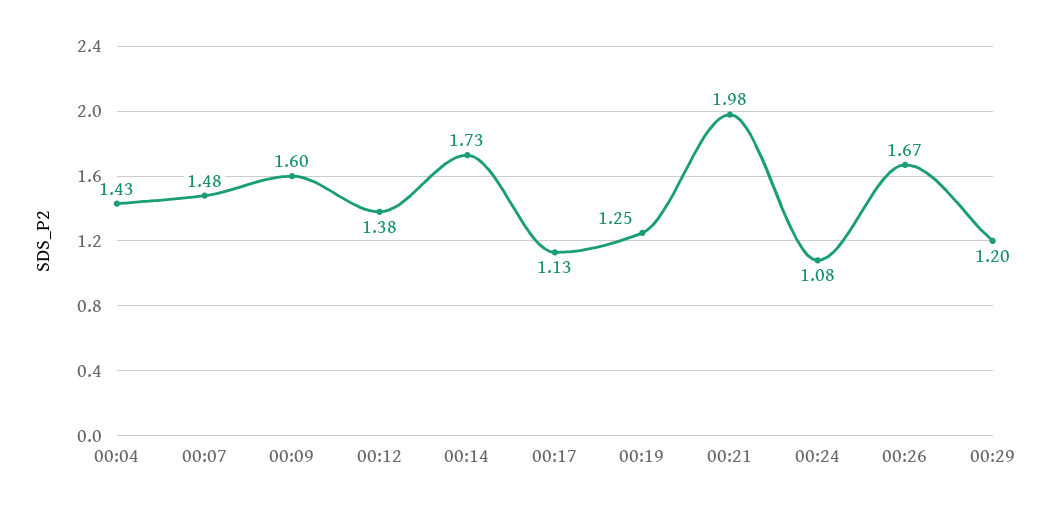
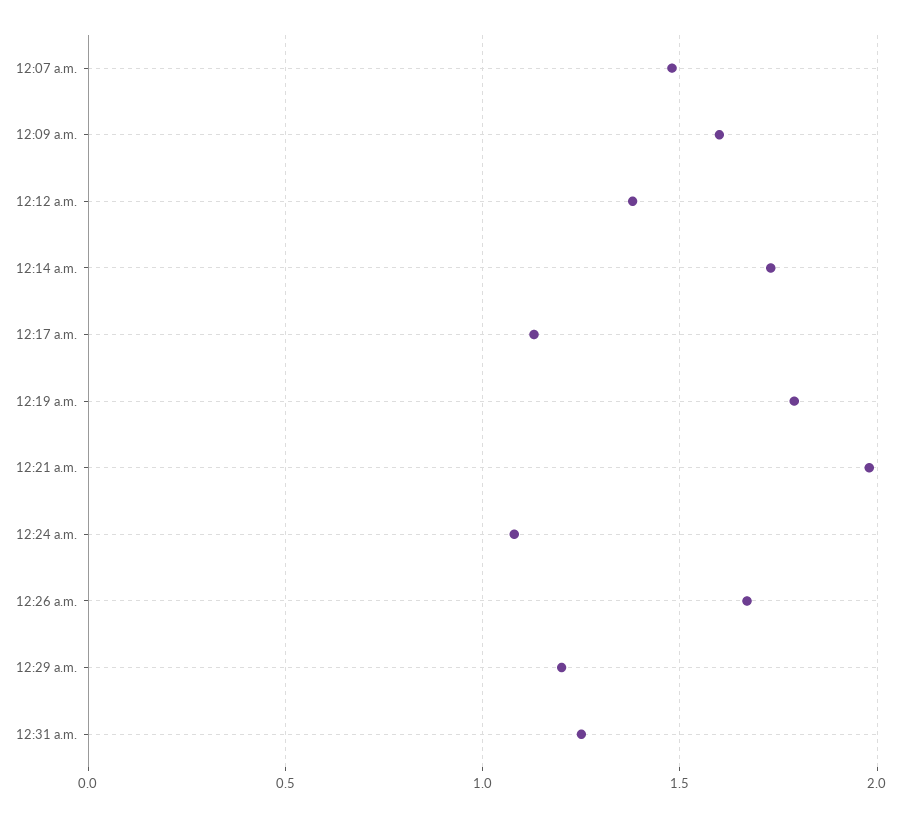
00:04: 1.43 -> none
00:19: 1.25 -> 1.8
12:31 a.m.: none -> 1.25

